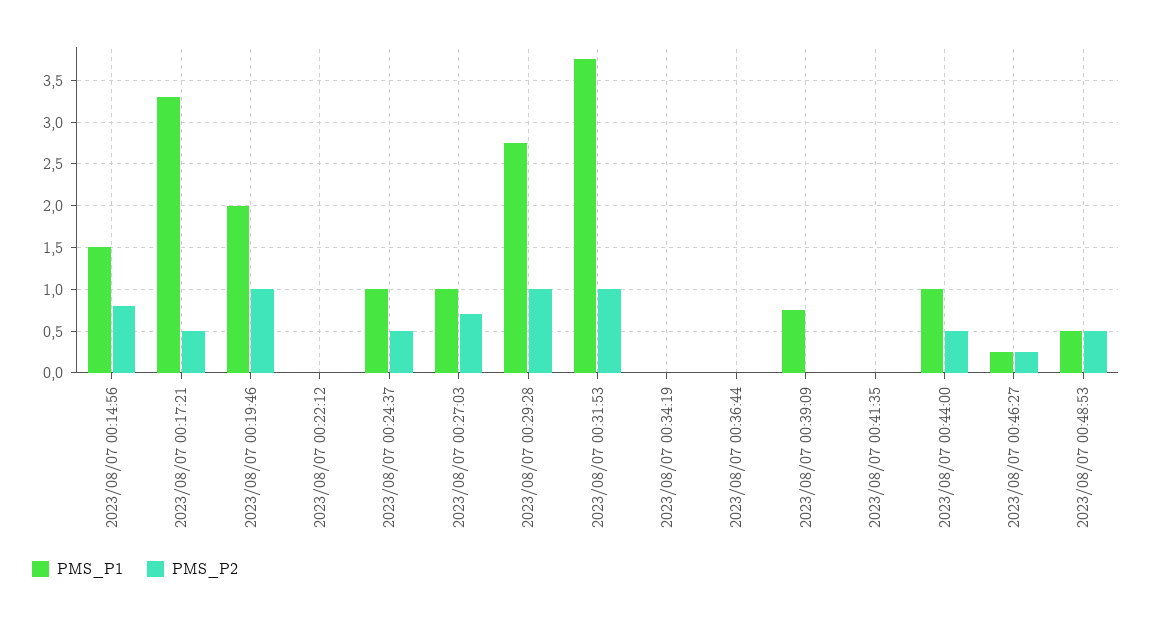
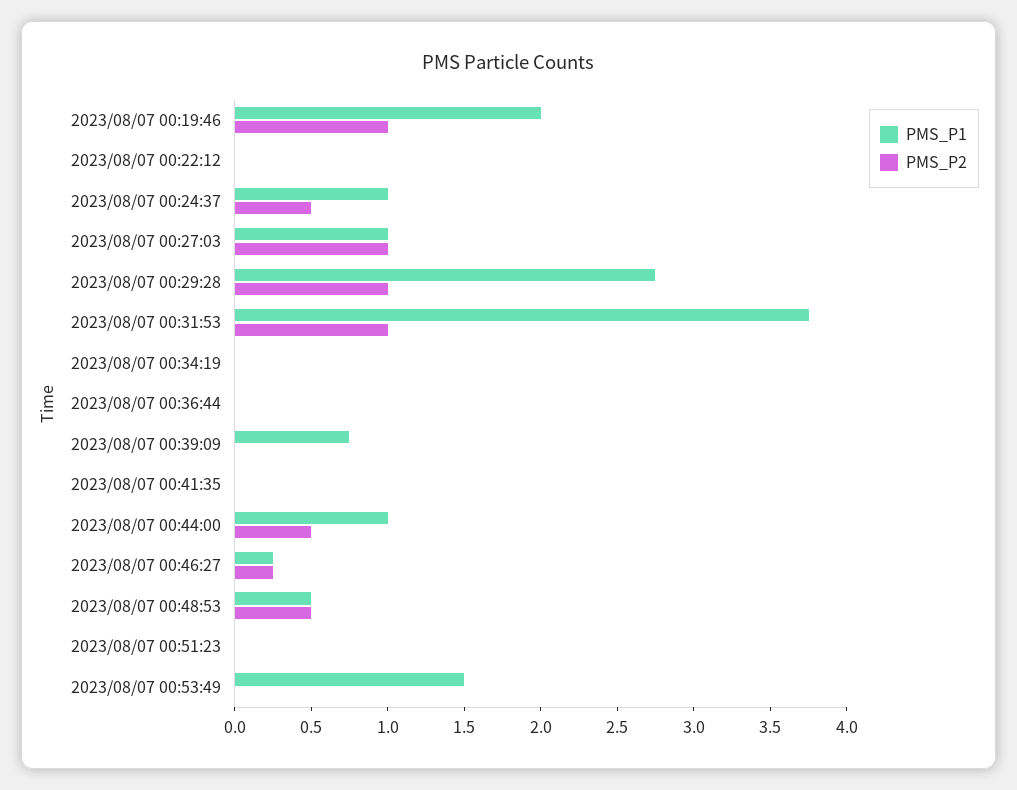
PMS_P1, 2023/08/07 00:14:56: 1.5 -> none
PMS_P2, 2023/08/07 00:14:56: 0.8 -> none
PMS_P1, 2023/08/07 00:17:21: 3.3 -> none
PMS_P2, 2023/08/07 00:17:21: 0.5 -> none
PMS_P2, 2023/08/07 00:27:03: 0.7 -> 1
PMS_P1, 2023/08/07 00:51:23: none -> 0
PMS_P2, 2023/08/07 00:51:23: none -> 0
PMS_P1, 2023/08/07 00:53:49: none -> 1.5
PMS_P2, 2023/08/07 00:53:49: none -> 0

